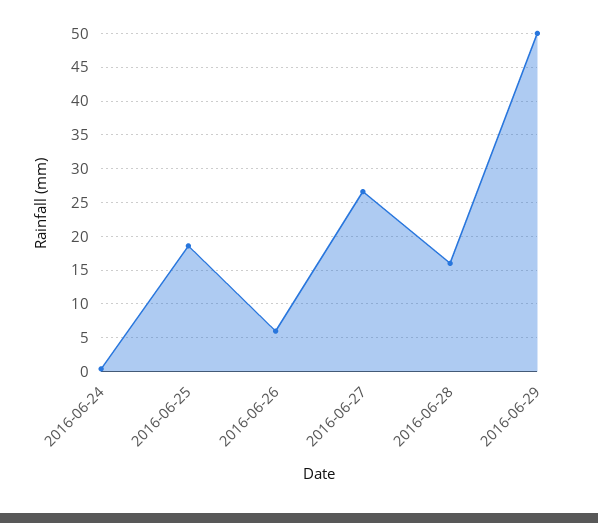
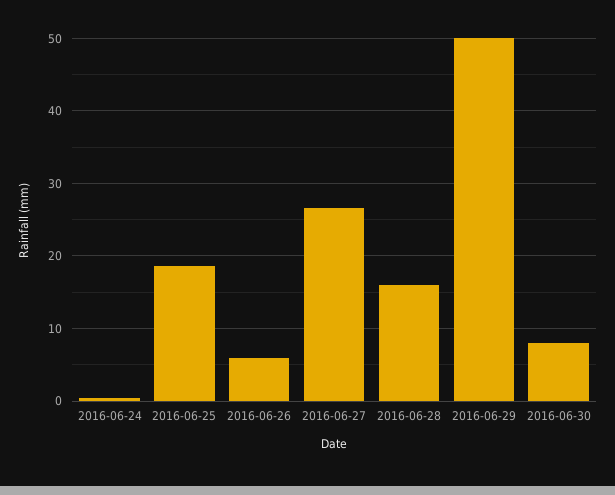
2016-06-30: none -> 8

